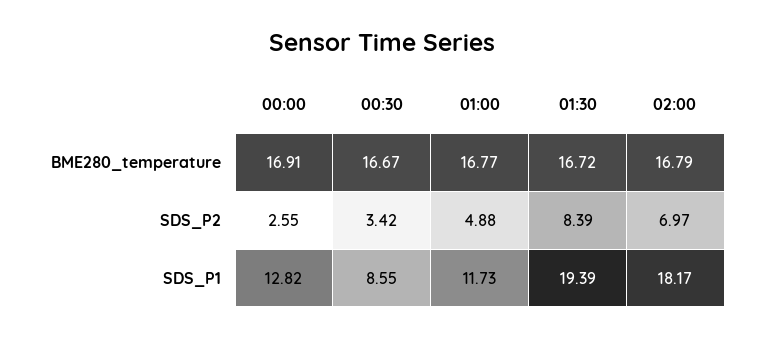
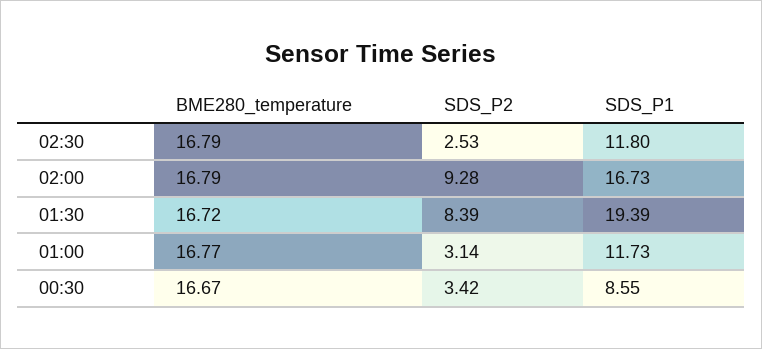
00:00, BME280_temperature: 16.91 -> none
00:00, SDS_P2: 2.55 -> none
01:00, SDS_P2: 4.88 -> 3.14
02:00, SDS_P2: 6.97 -> 9.28
00:00, SDS_P1: 12.82 -> none
02:00, SDS_P1: 18.17 -> 16.73
02:30, BME280_temperature: none -> 16.79
02:30, SDS_P2: none -> 2.53
02:30, SDS_P1: none -> 11.8

